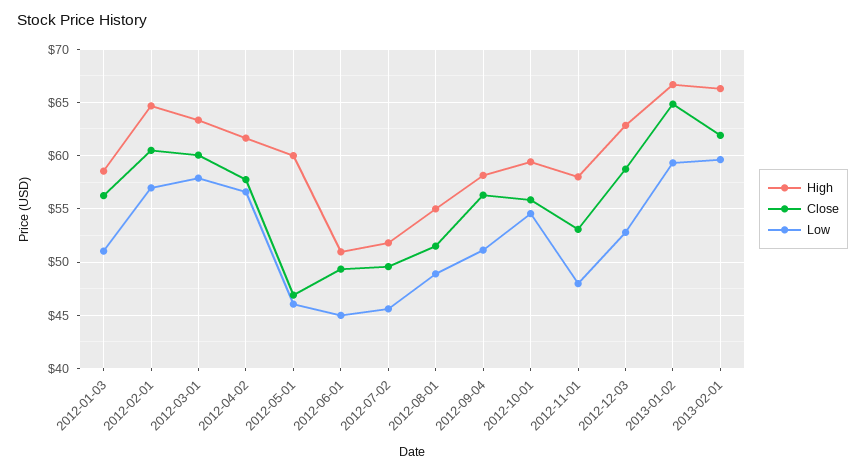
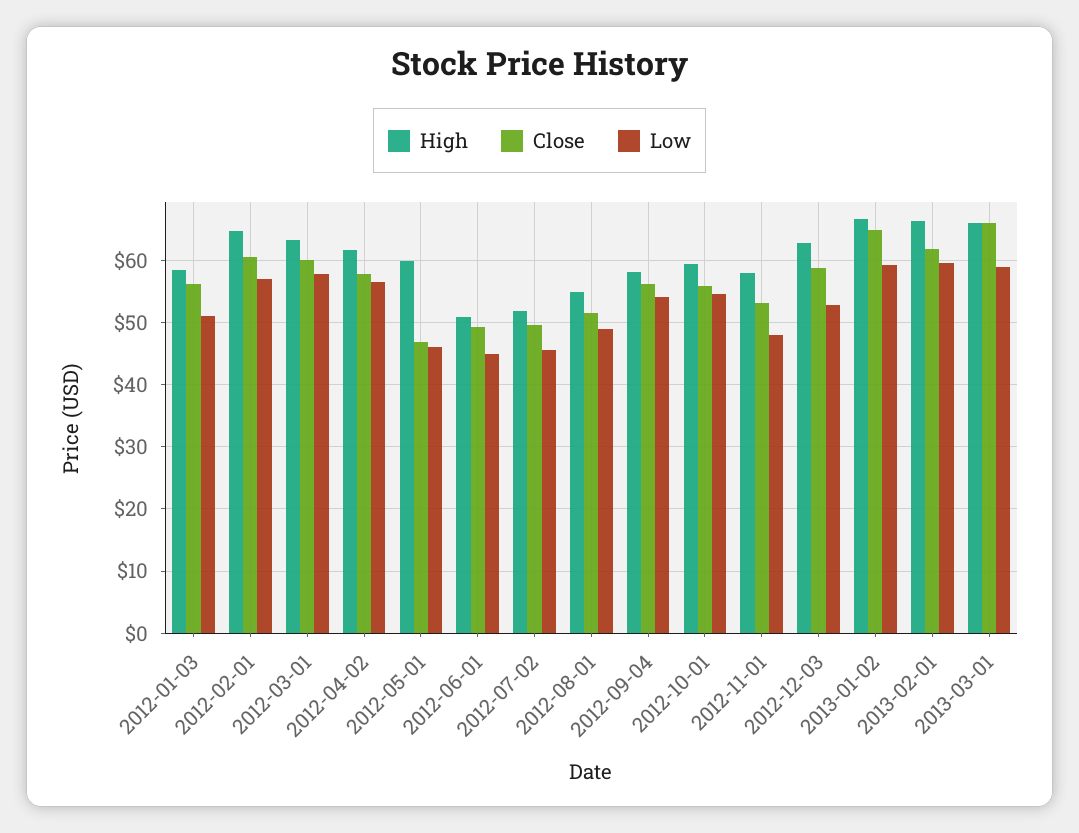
Low, 2012-09-04: 51 -> 54
High, 2013-03-01: none -> 66
Close, 2013-03-01: none -> 66
Low, 2013-03-01: none -> 59

